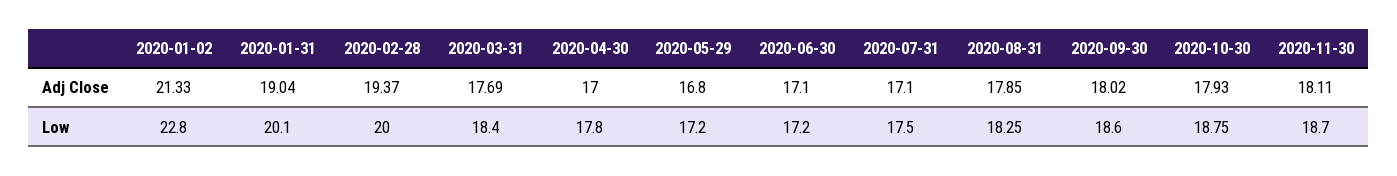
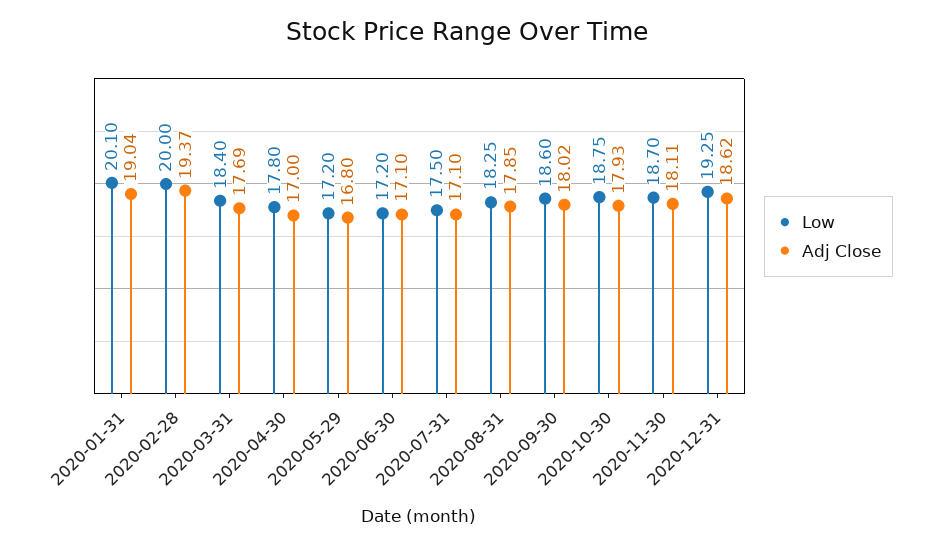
Adj Close, 2020-01-02: 21.33 -> none
Low, 2020-01-02: 22.8 -> none
Low, 2020-12-31: none -> 19.25
Adj Close, 2020-12-31: none -> 18.62

